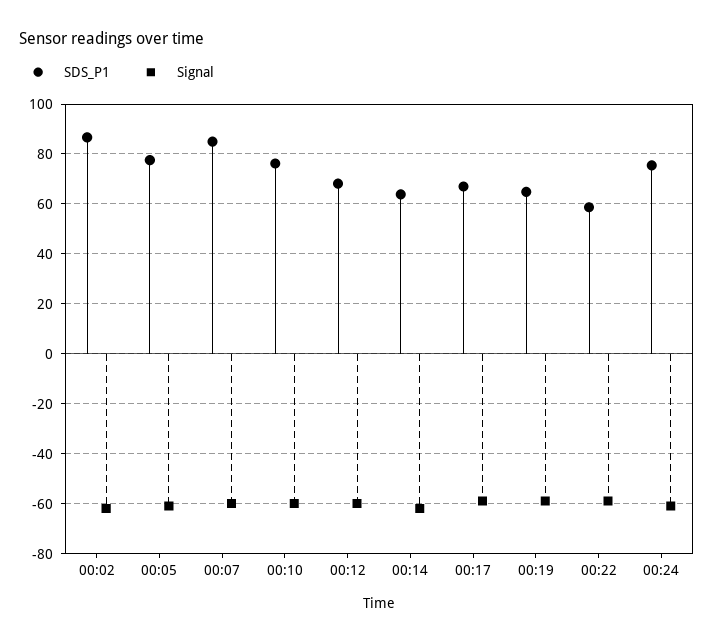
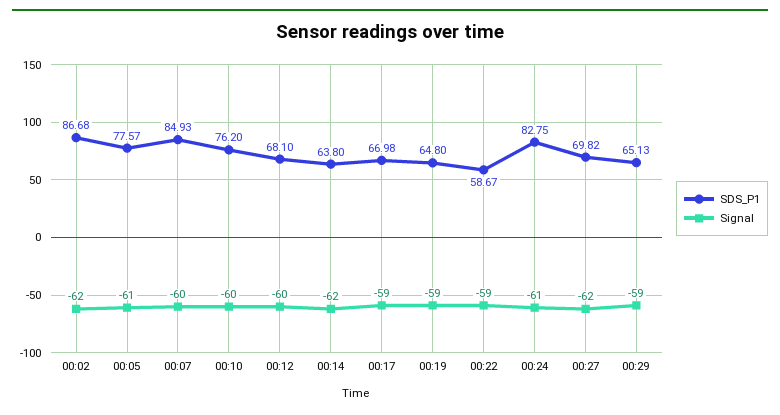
SDS_P1, 00:24: 75 -> 82.75
SDS_P1, 00:27: none -> 69.82
Signal, 00:27: none -> -62
SDS_P1, 00:29: none -> 65.13
Signal, 00:29: none -> -59

